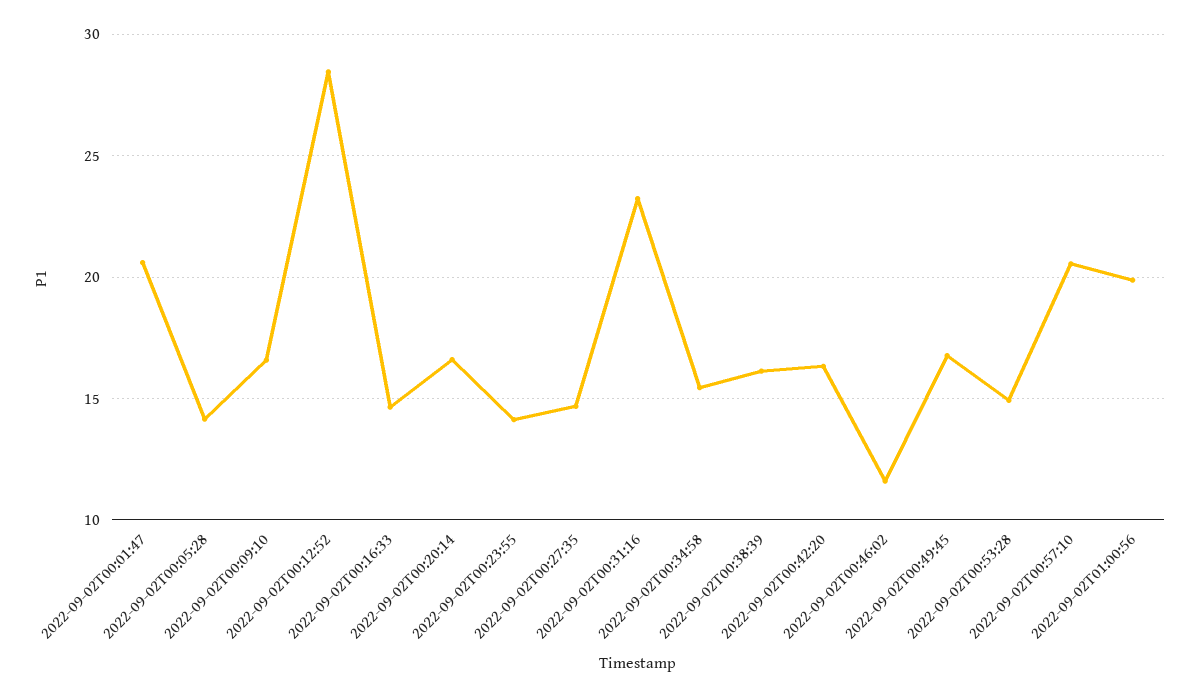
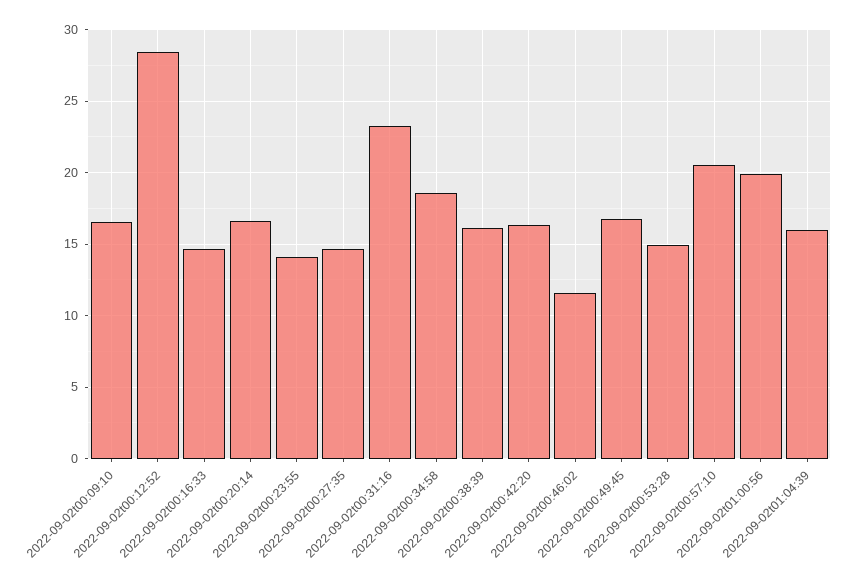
2022-09-02T00:01:47: 20.5 -> none
2022-09-02T00:05:28: 14 -> none
2022-09-02T00:34:58: 15.5 -> 18.5
2022-09-02t01:04:39: none -> 16

